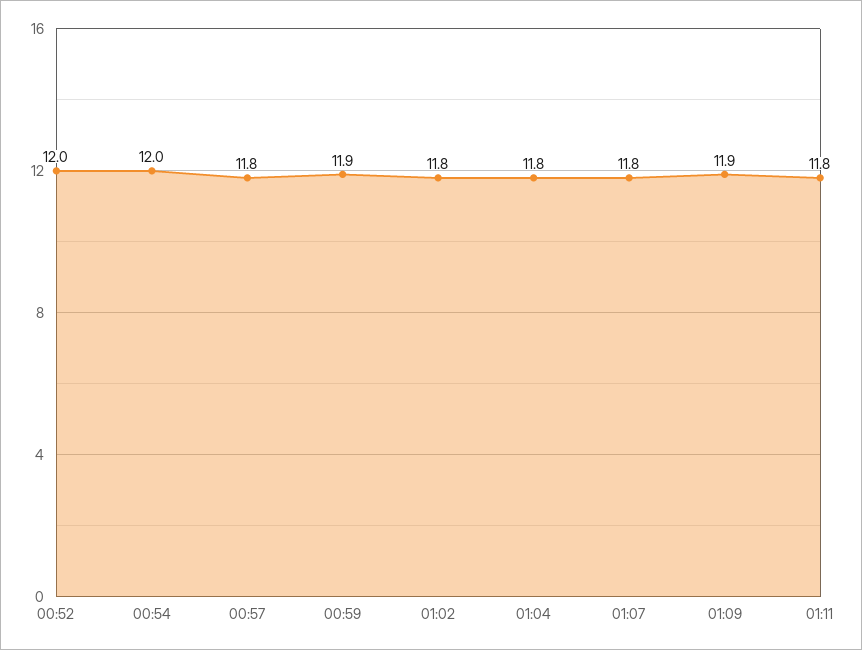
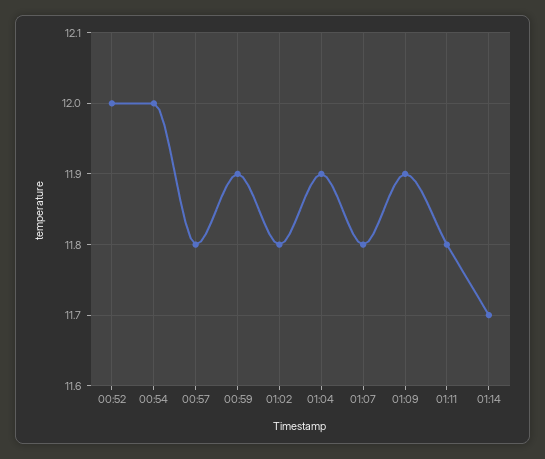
01:04: 11.8 -> 11.9
01:14: none -> 11.7

